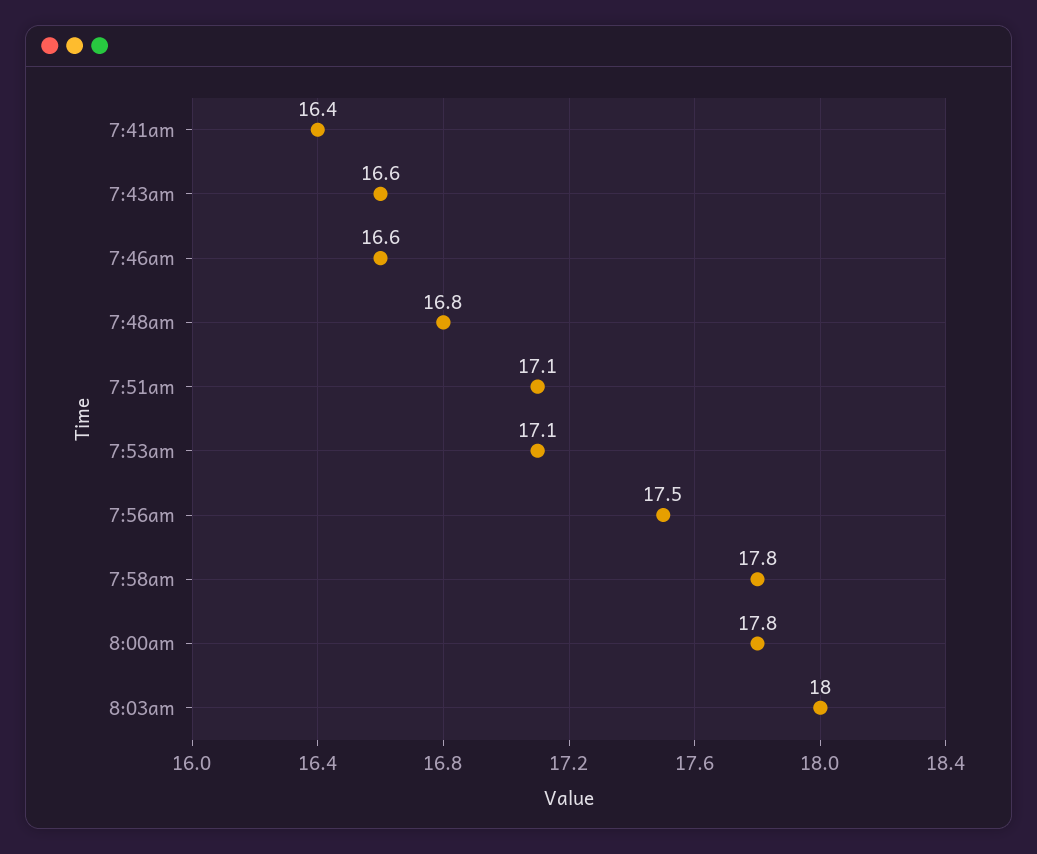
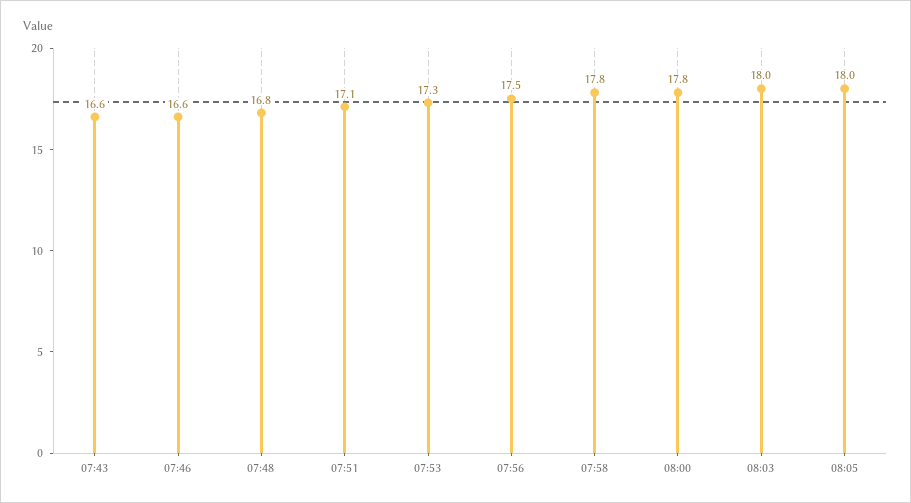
7:41am: 16.4 -> none
7:53am: 17.1 -> 17.3
08:05: none -> 18

